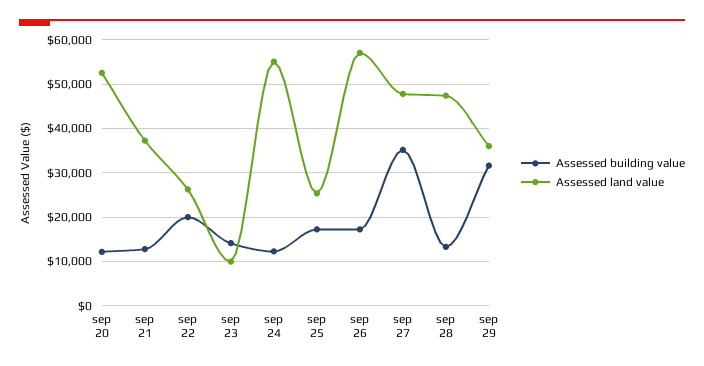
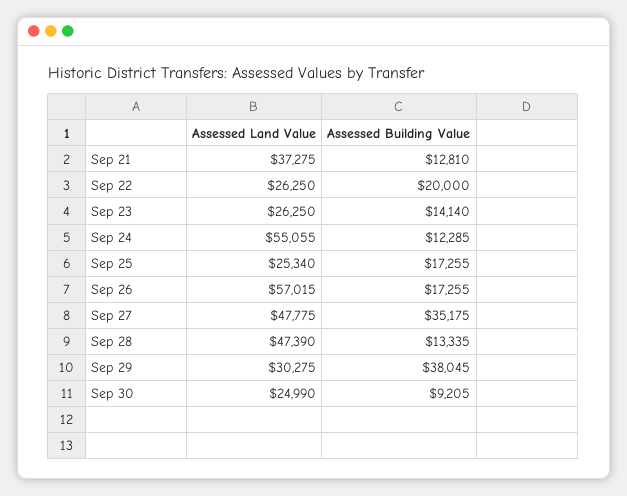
Assessed building value, sep 20: 12000 -> none
Assessed land value, sep 20: 52000 -> none
Assessed land value, sep 23: 10000 -> 26250
Assessed building value, sep 29: 32000 -> 38045
Assessed land value, sep 29: 36000 -> 30275
Assessed land value, Sep 30: none -> 24990
Assessed building value, Sep 30: none -> 9205

